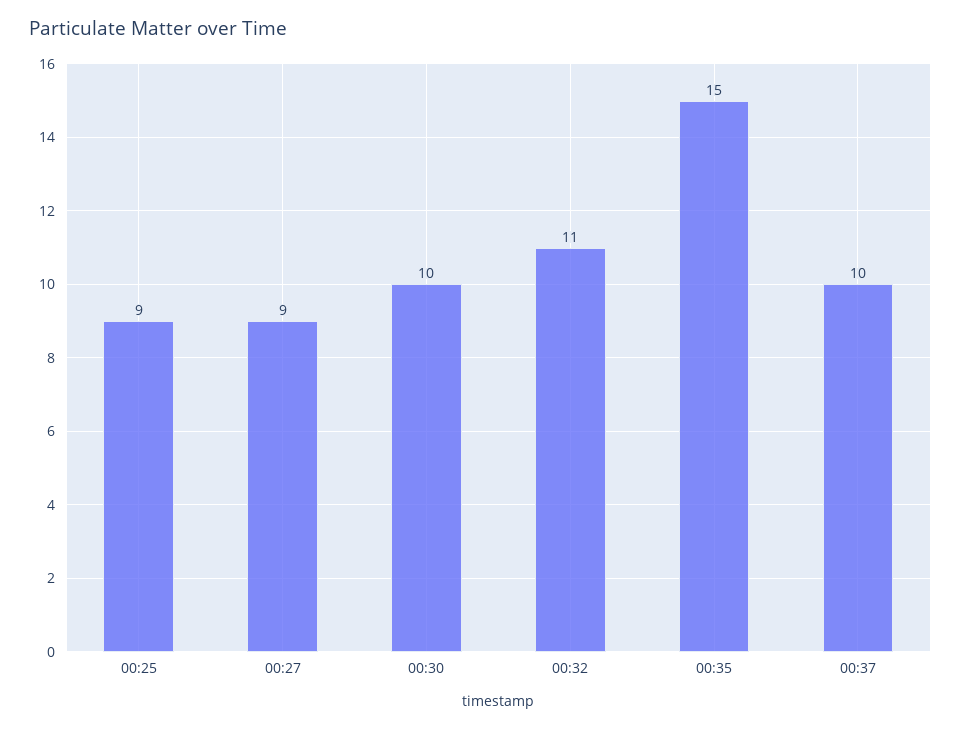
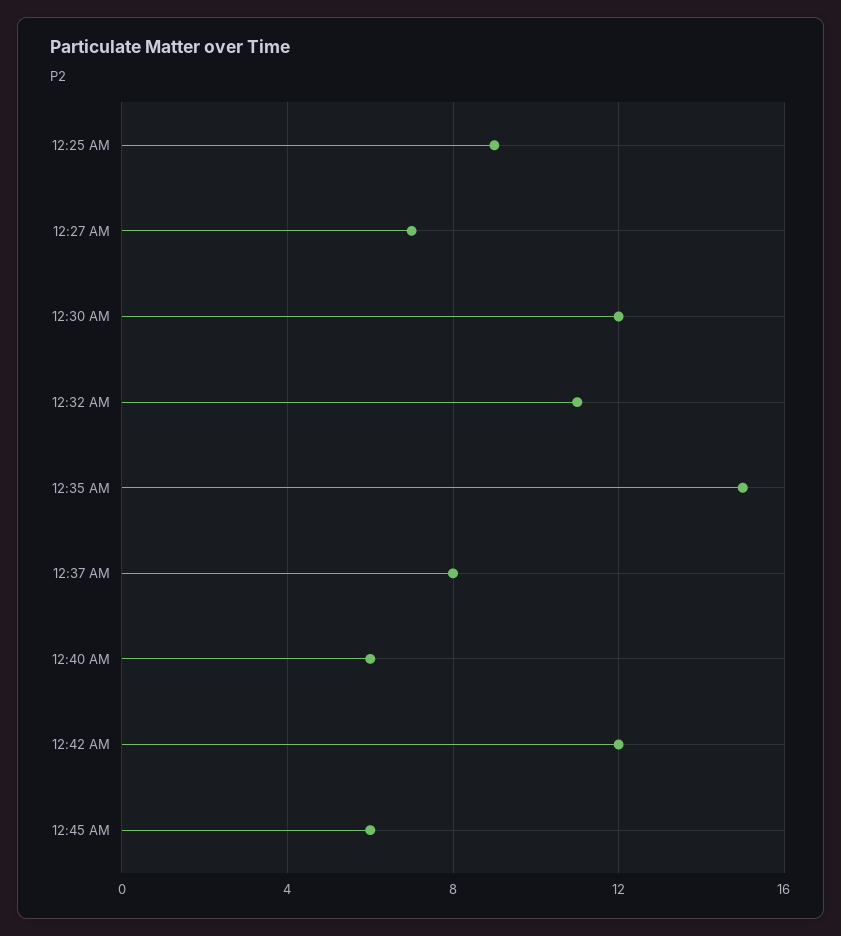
00:27: 9 -> 7
00:30: 10 -> 12
00:37: 10 -> 8
12:40 AM: none -> 6
12:42 AM: none -> 12
12:45 AM: none -> 6

